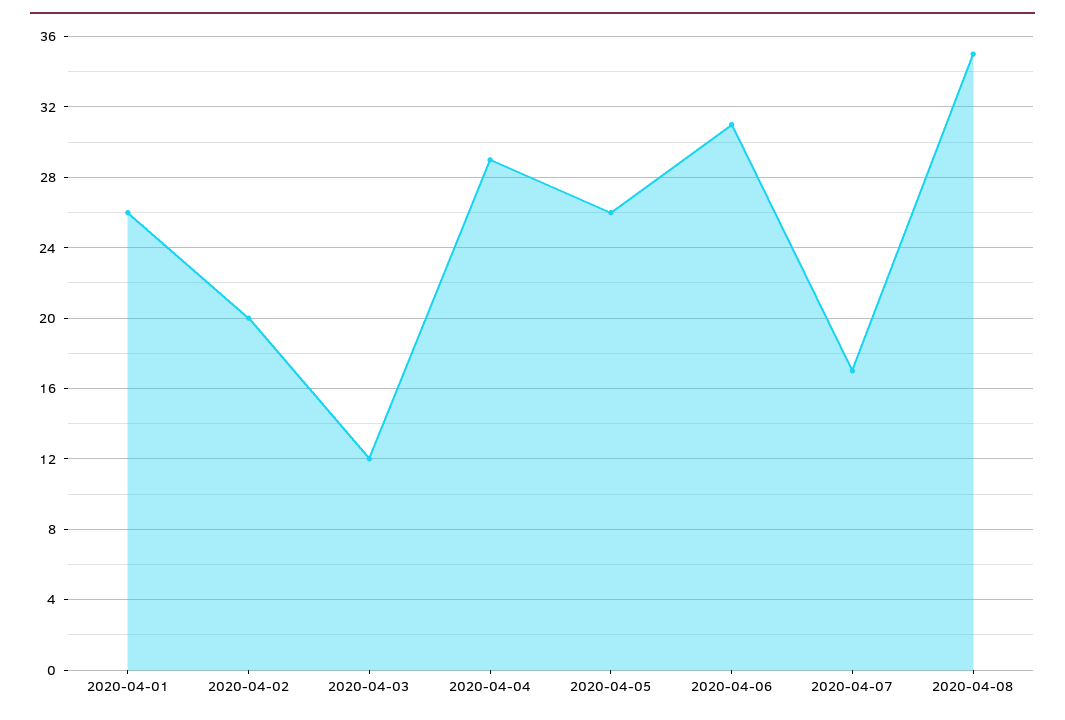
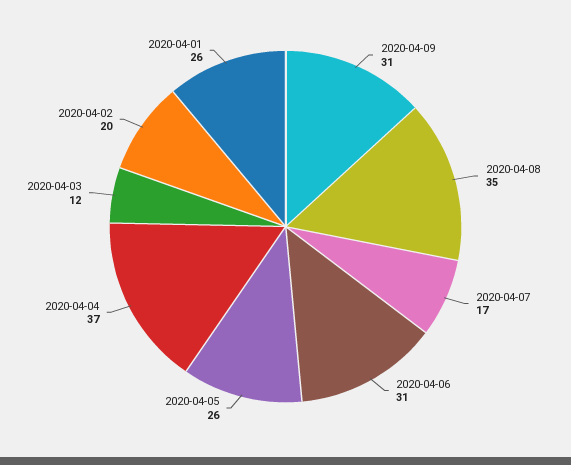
2020-04-04: 29 -> 37
2020-04-09: none -> 31

